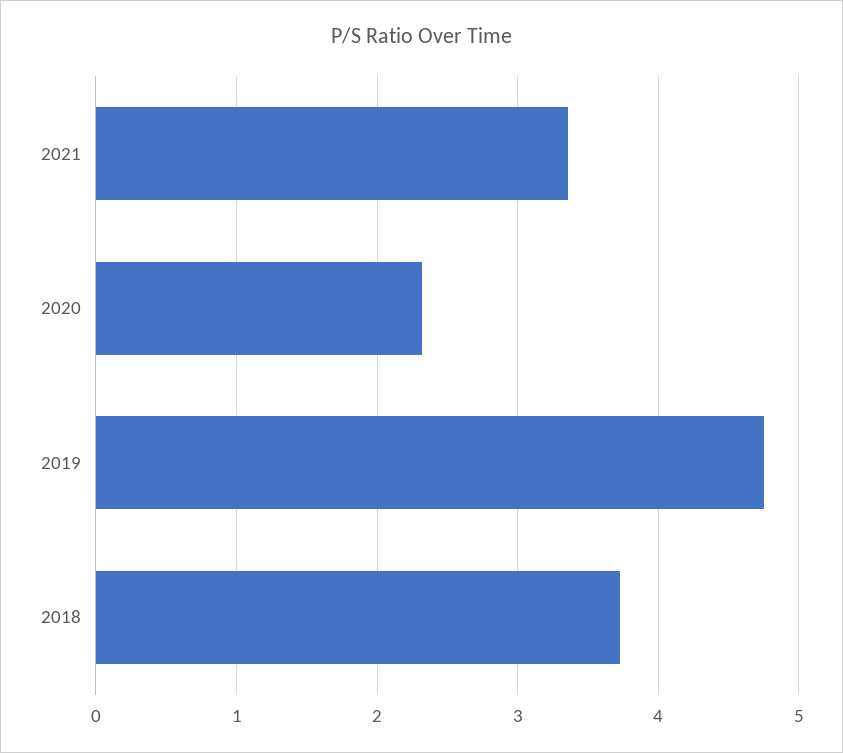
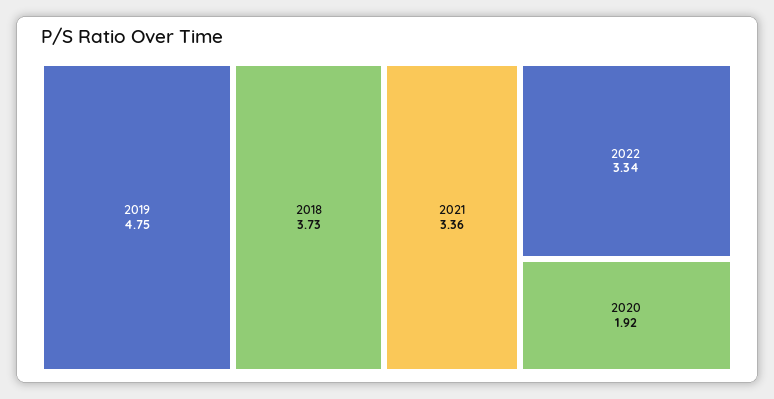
2020: 2.3 -> 1.92
2022: none -> 3.34

